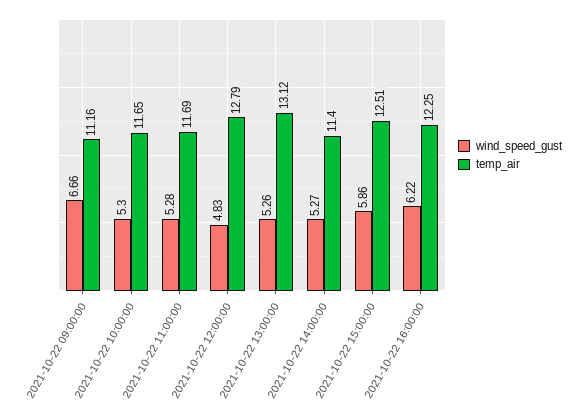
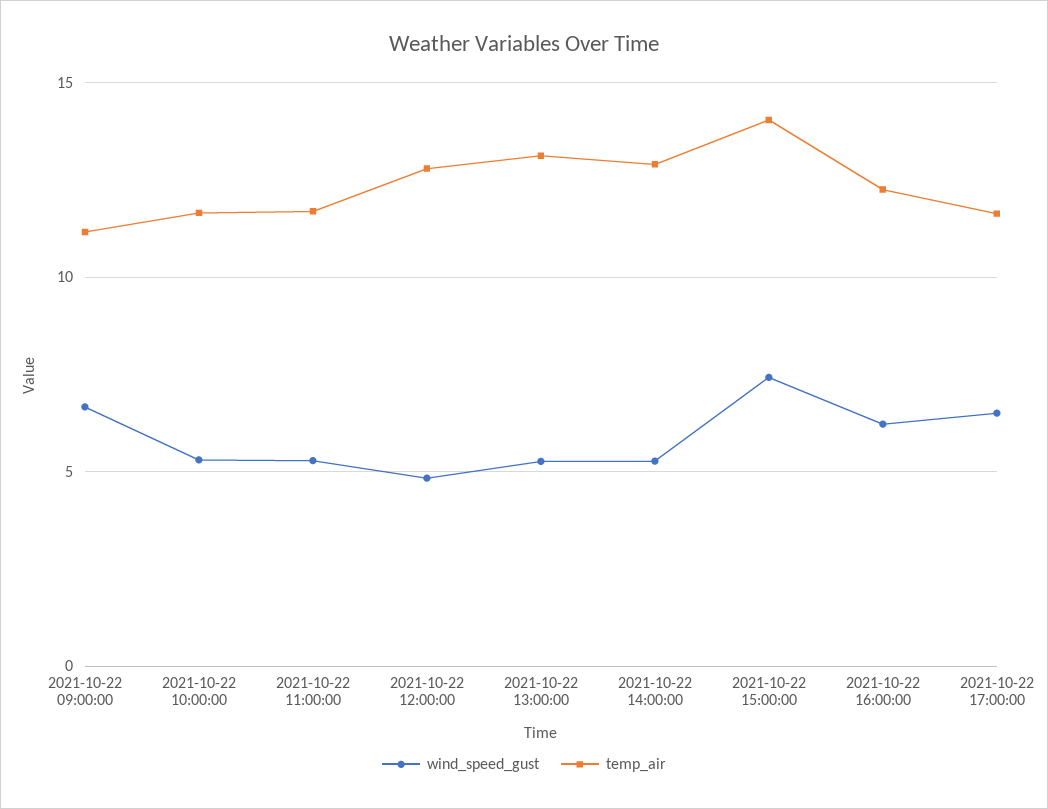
temp_air, 2021-10-22 14:00:00: 11.4 -> 13
wind_speed_gust, 2021-10-22 15:00:00: 5.86 -> 7.5
temp_air, 2021-10-22 15:00:00: 12.51 -> 14
wind_speed_gust, 2021-10-22 17:00:00: none -> 6.5
temp_air, 2021-10-22 17:00:00: none -> 11.5

